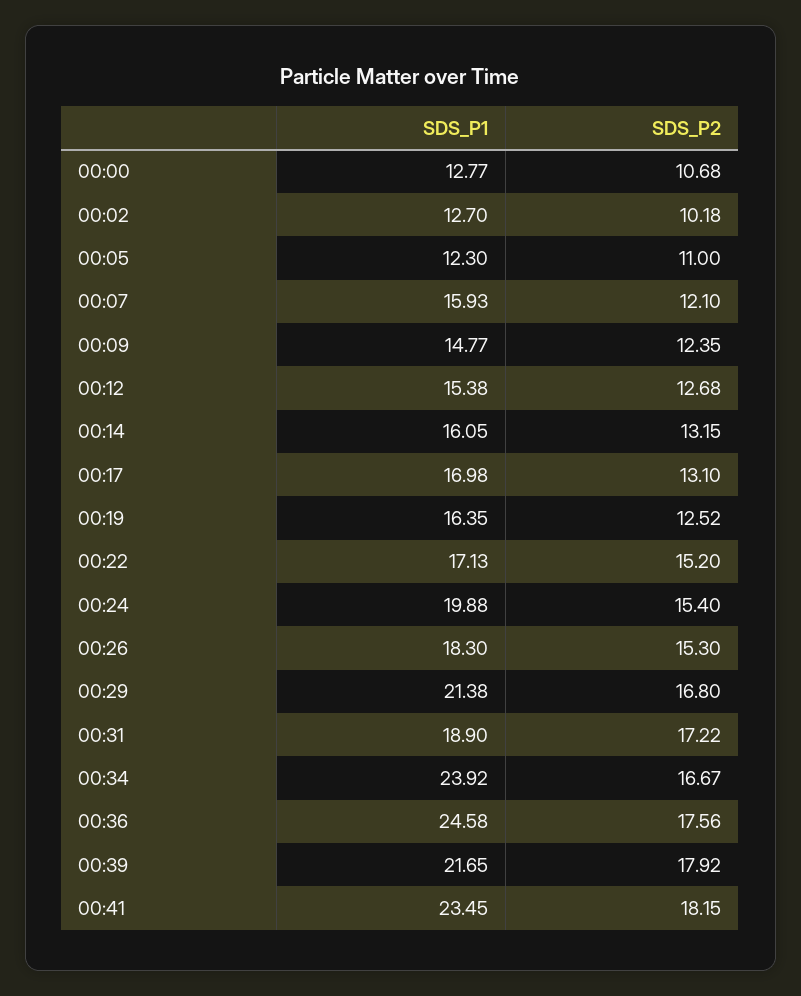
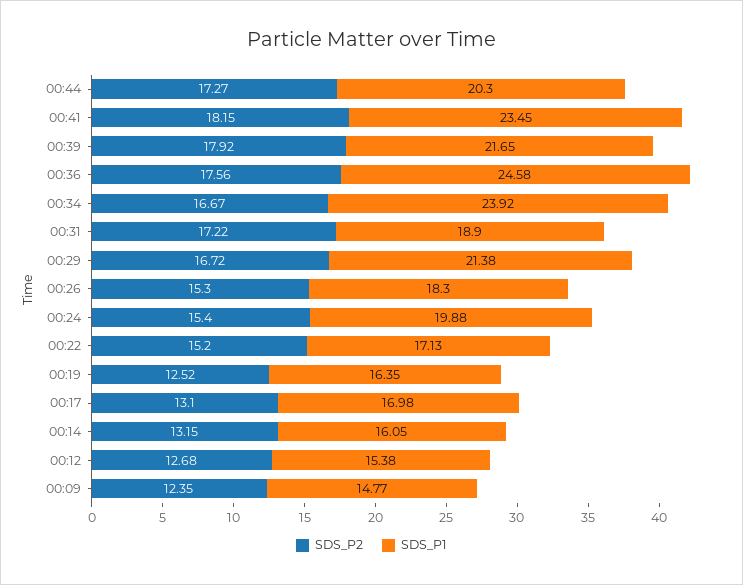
SDS_P1, 00:00: 12.77 -> none
SDS_P2, 00:00: 10.68 -> none
SDS_P1, 00:02: 12.7 -> none
SDS_P2, 00:02: 10.18 -> none
SDS_P1, 00:05: 12.3 -> none
SDS_P2, 00:05: 11 -> none
SDS_P1, 00:07: 15.93 -> none
SDS_P2, 00:07: 12.1 -> none
SDS_P2, 00:29: 16.8 -> 16.72
SDS_P2, 00:44: none -> 17.27
SDS_P1, 00:44: none -> 20.3

